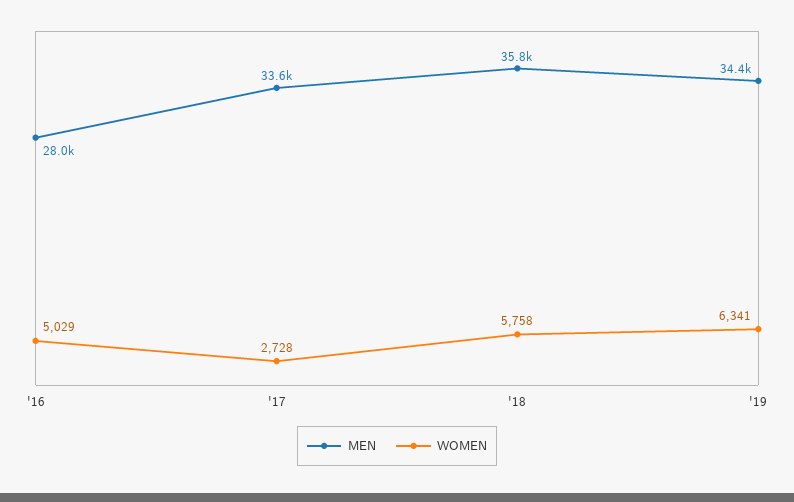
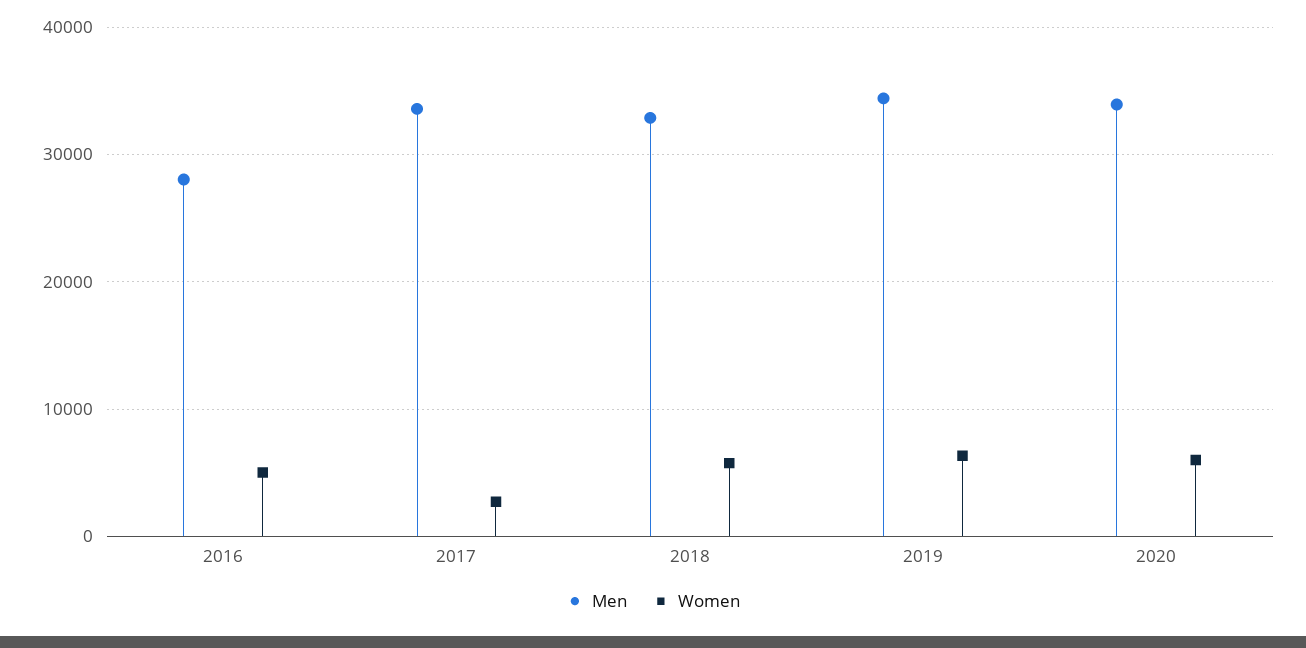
MEN, '18: 35800 -> 33000
MEN, 2020: none -> 34000
WOMEN, 2020: none -> 6000

